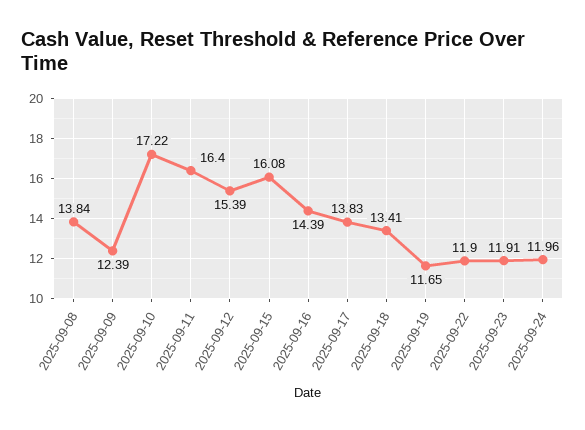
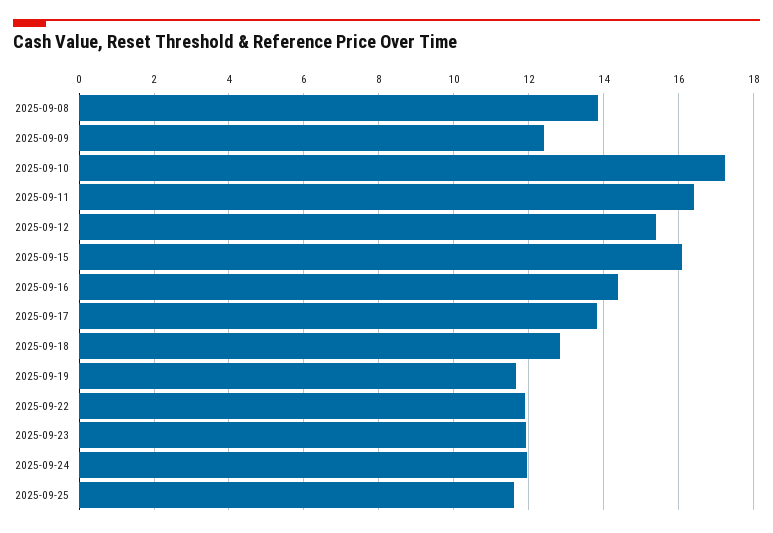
2025-09-18: 13.41 -> 12.8
2025-09-25: none -> 11.6

